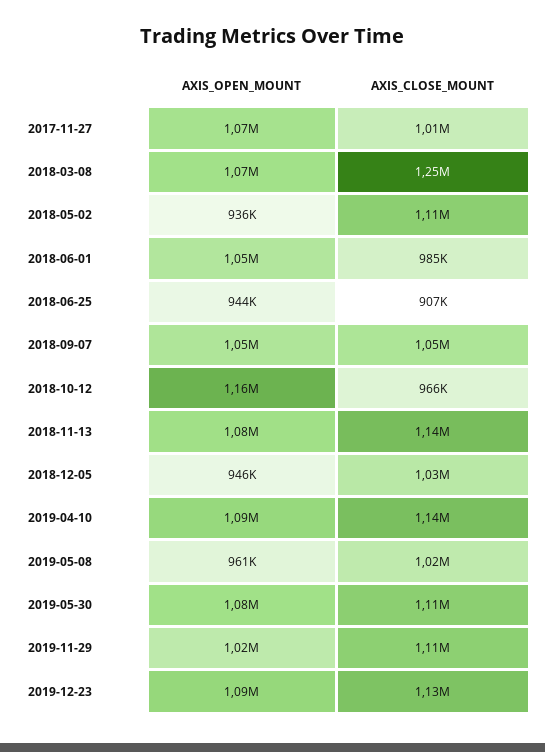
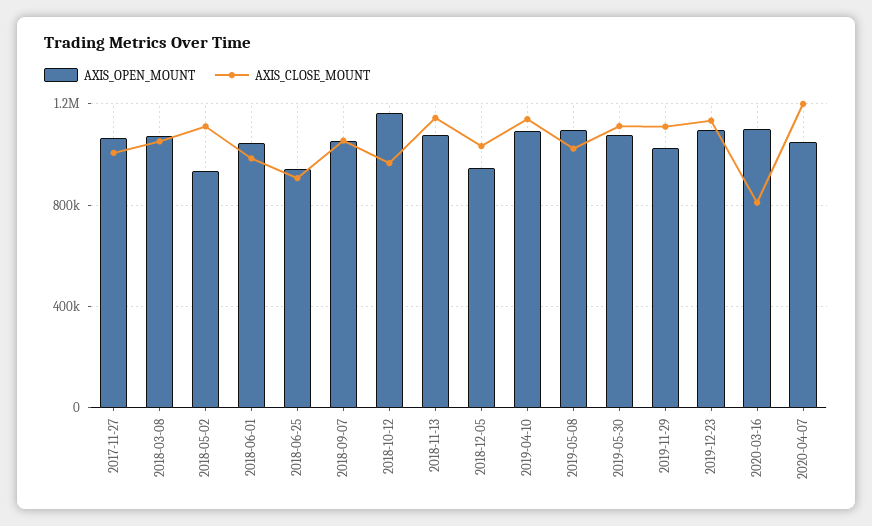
AXIS_CLOSE_MOUNT, 2018-03-08: 1250000 -> 1050000
AXIS_OPEN_MOUNT, 2019-05-08: 961000 -> 1100000
AXIS_OPEN_MOUNT, 2020-03-16: none -> 1100000
AXIS_CLOSE_MOUNT, 2020-03-16: none -> 800000
AXIS_OPEN_MOUNT, 2020-04-07: none -> 1050000
AXIS_CLOSE_MOUNT, 2020-04-07: none -> 1200000

